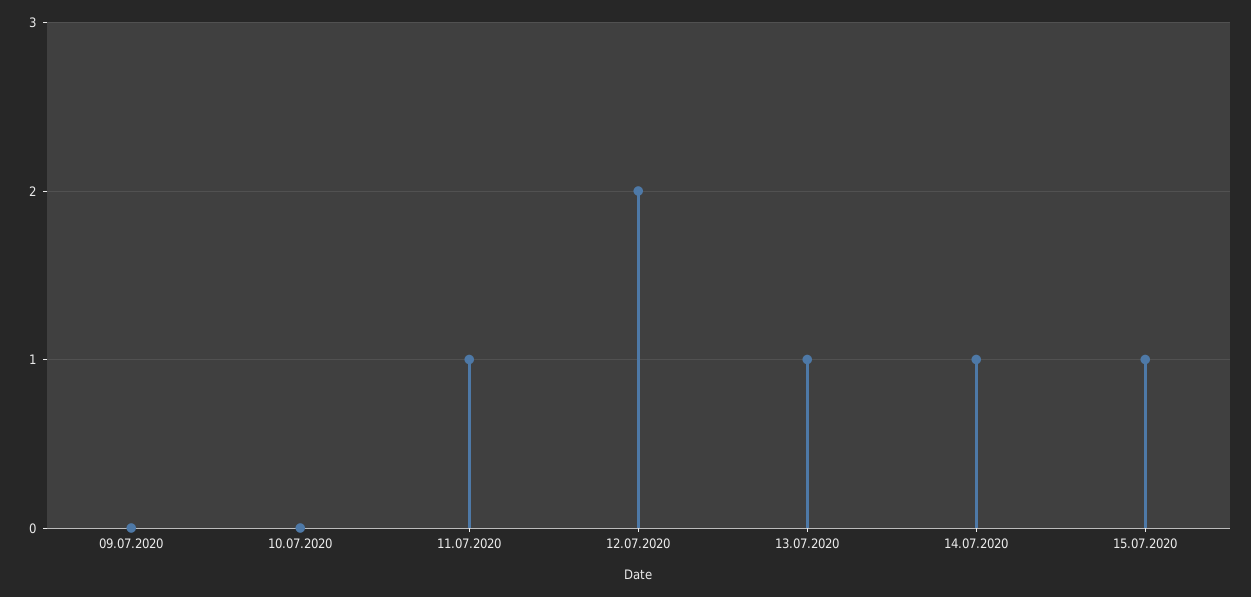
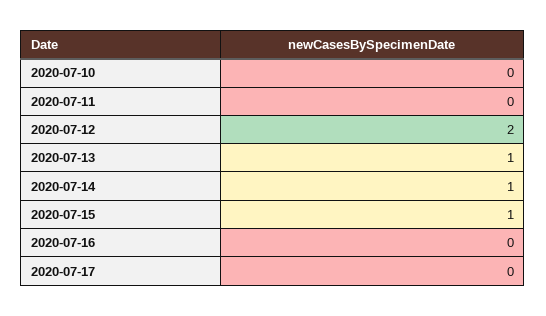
09.07.2020: 0 -> none
11.07.2020: 1 -> 0
2020-07-16: none -> 0
2020-07-17: none -> 0

